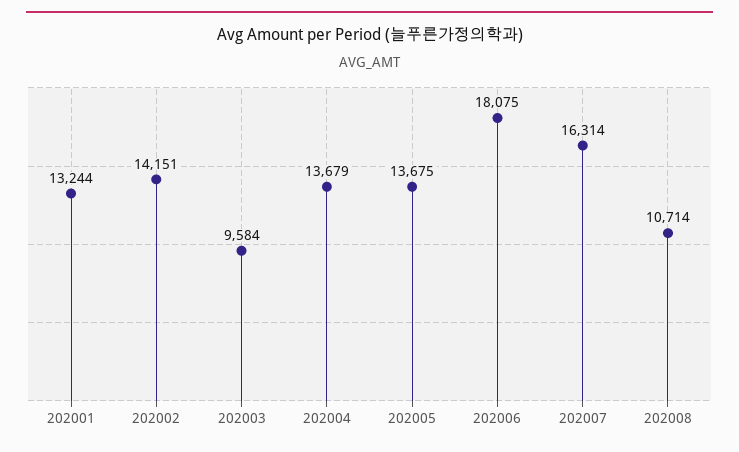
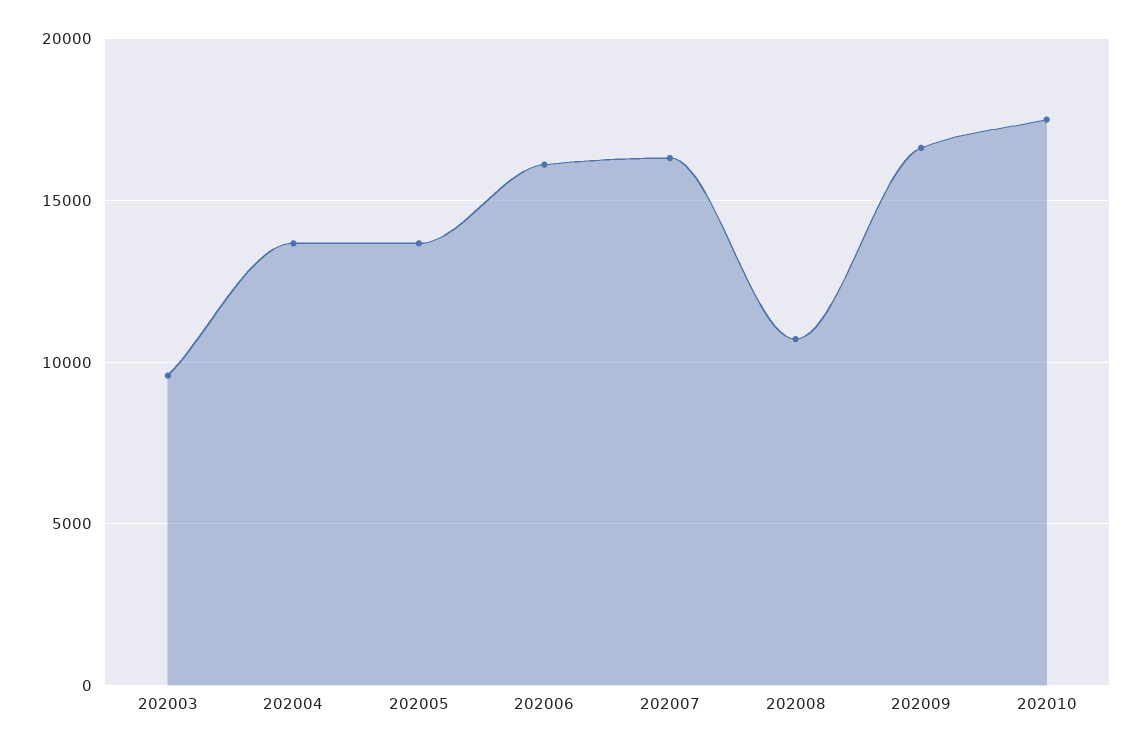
202001: 13244 -> none
202002: 14151 -> none
202006: 18075 -> 16000
202009: none -> 16500
202010: none -> 17500

